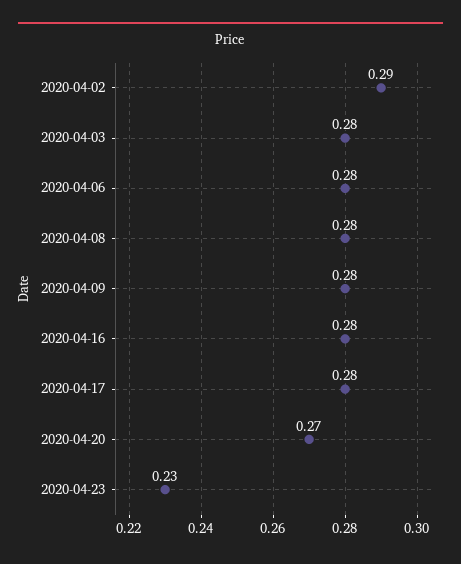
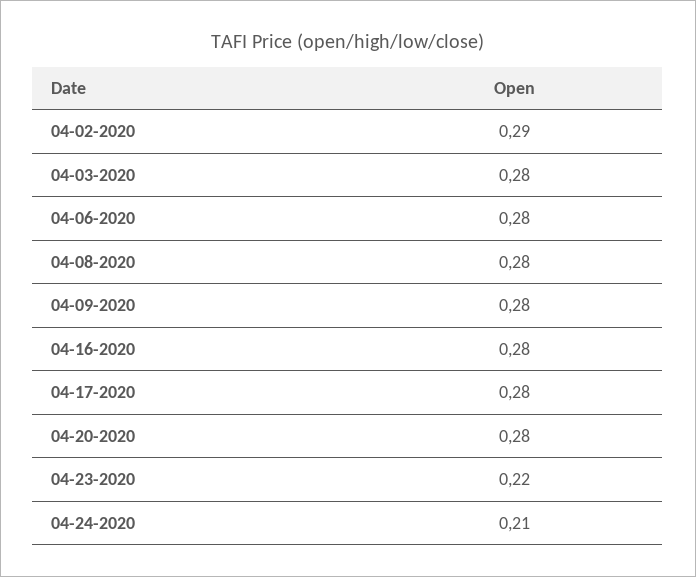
2020-04-20: 0.27 -> 0.28
2020-04-23: 0.23 -> 0.22
04-24-2020: none -> 0.21

